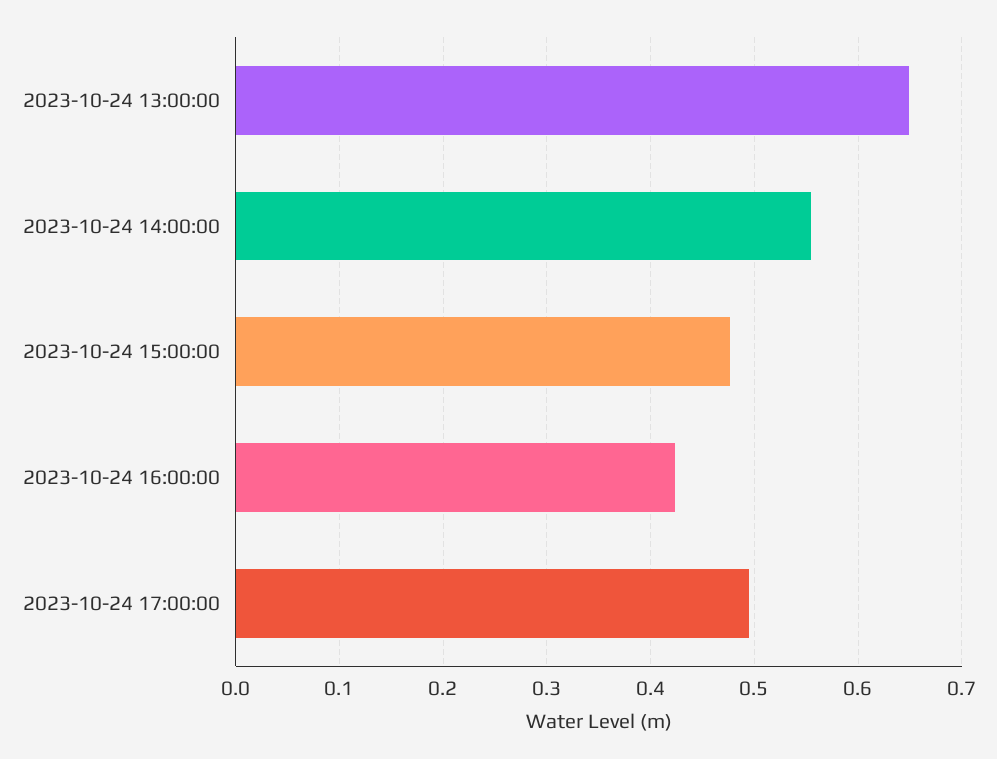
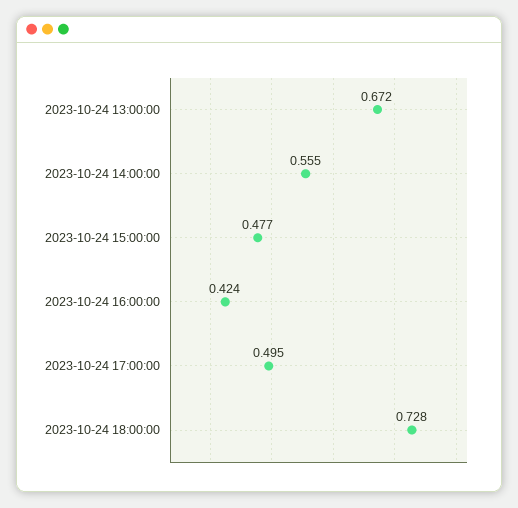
2023-10-24 13:00:00: 0.65 -> 0.672
2023-10-24 18:00:00: none -> 0.728

